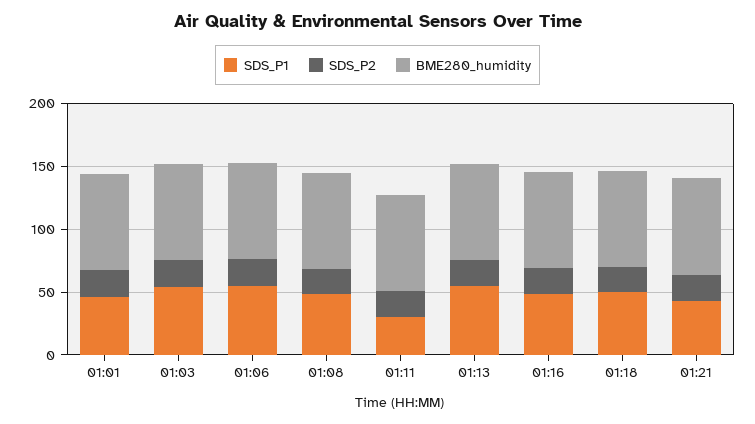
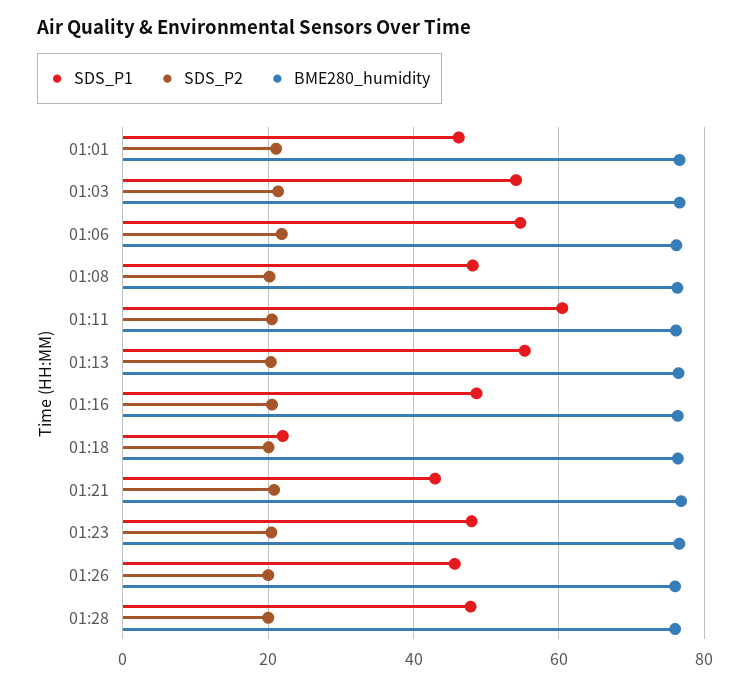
SDS_P1, 01:11: 30 -> 60
SDS_P1, 01:18: 50 -> 22
SDS_P1, 01:23: none -> 48
SDS_P2, 01:23: none -> 20
BME280_humidity, 01:23: none -> 76
SDS_P1, 01:26: none -> 46
SDS_P2, 01:26: none -> 20
BME280_humidity, 01:26: none -> 76
SDS_P1, 01:28: none -> 48
SDS_P2, 01:28: none -> 20
BME280_humidity, 01:28: none -> 76

